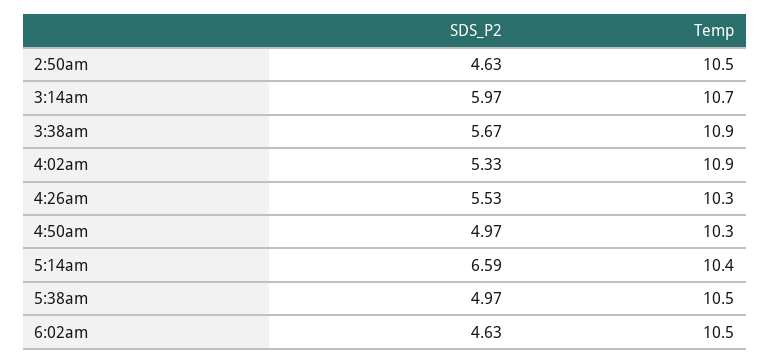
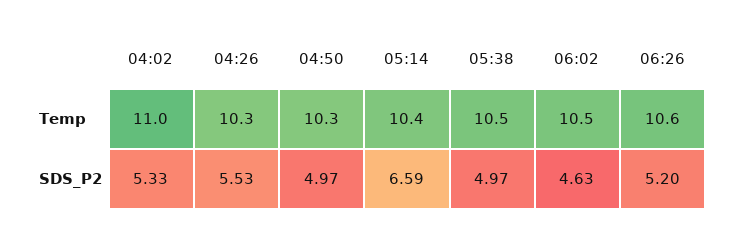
SDS_P2, 2:50am: 4.63 -> none
Temp, 2:50am: 10.5 -> none
SDS_P2, 3:14am: 5.97 -> none
Temp, 3:14am: 10.7 -> none
SDS_P2, 3:38am: 5.67 -> none
Temp, 3:38am: 10.9 -> none
Temp, 4:02am: 10.9 -> 11
Temp, 06:26: none -> 10.6
SDS_P2, 06:26: none -> 5.2

